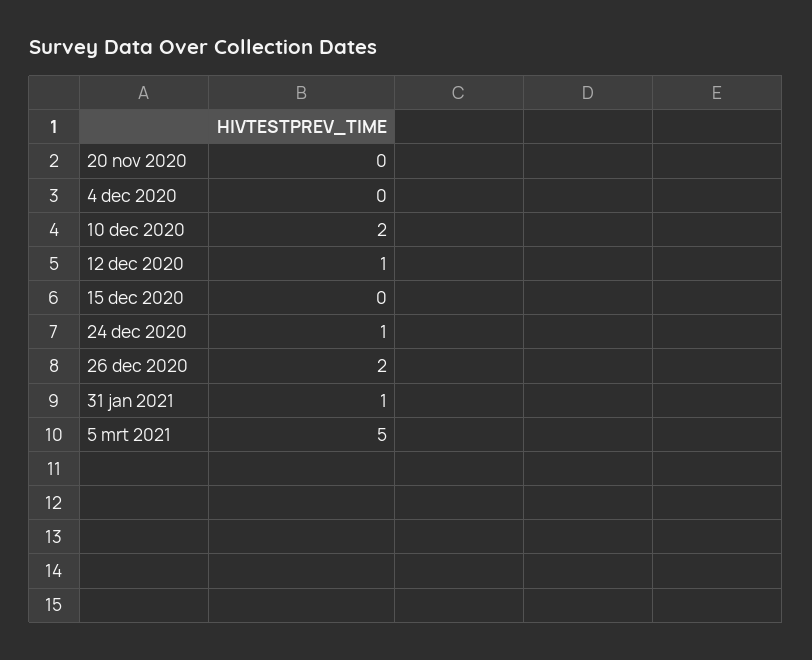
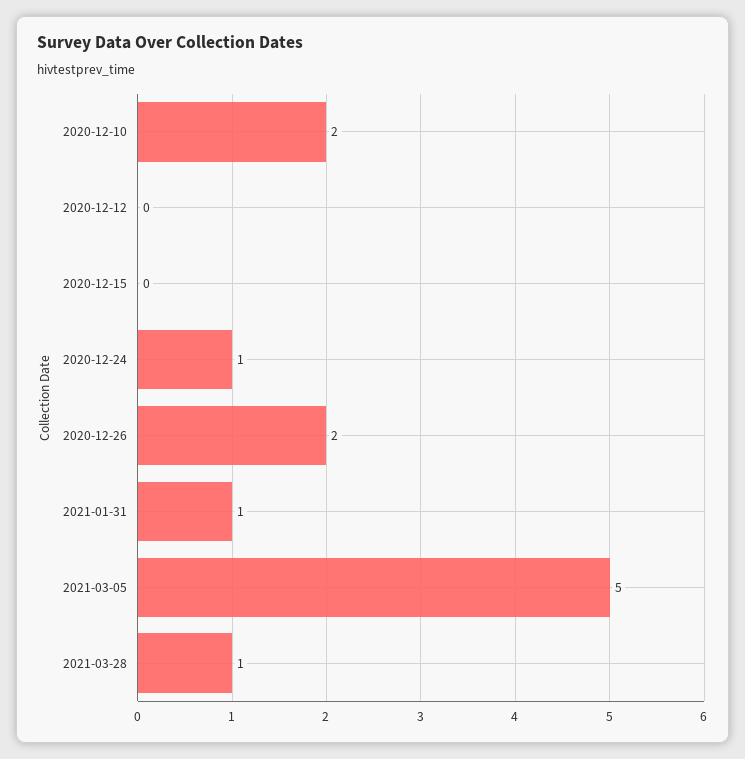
20 nov 2020: 0 -> none
4 dec 2020: 0 -> none
12 dec 2020: 1 -> 0
2021-03-28: none -> 1

